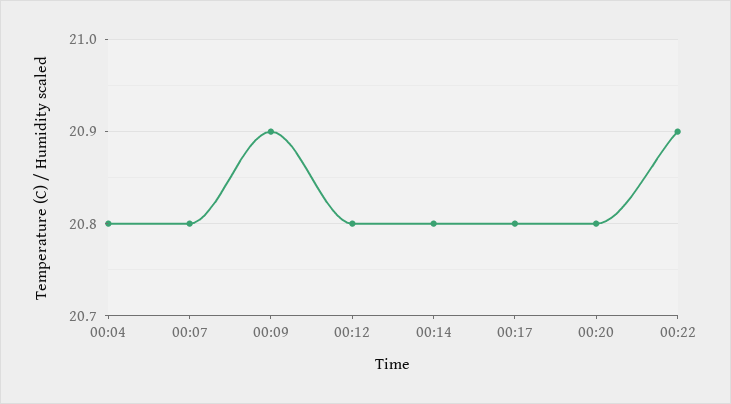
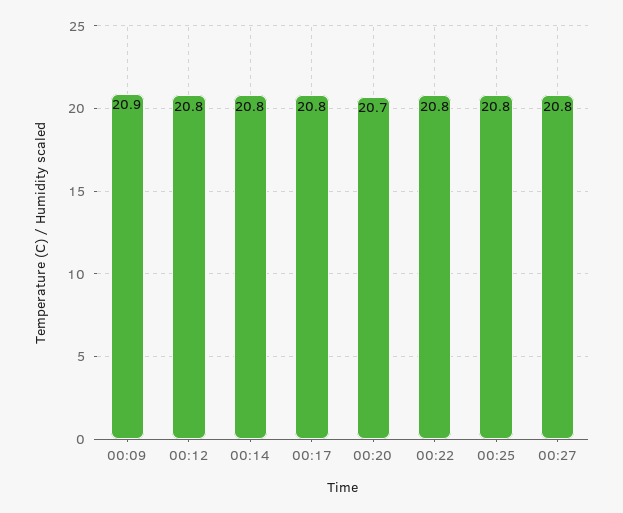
00:04: 20.8 -> none
00:07: 20.8 -> none
00:20: 20.8 -> 20.7
00:22: 20.9 -> 20.8
00:25: none -> 20.8
00:27: none -> 20.8

